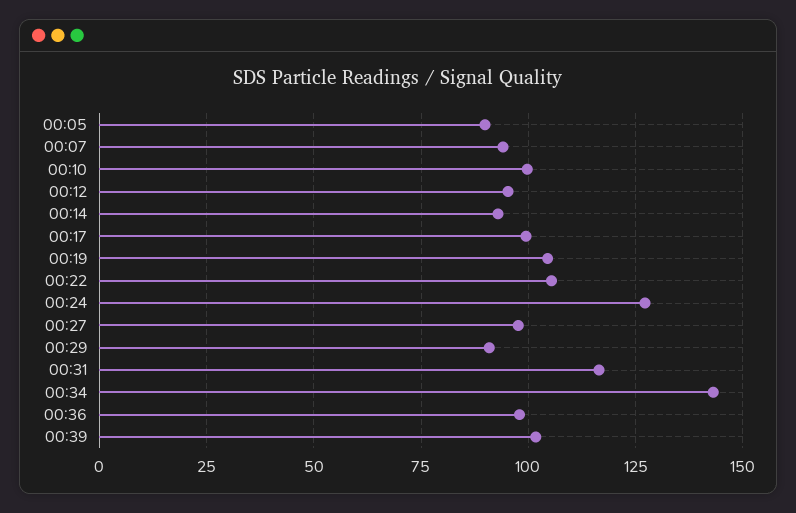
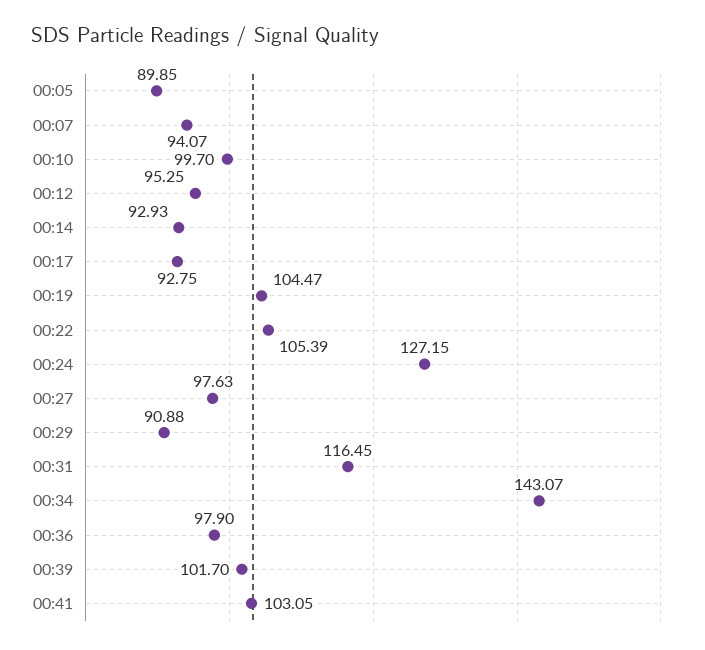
00:17: 100 -> 92.75
00:41: none -> 103.05

